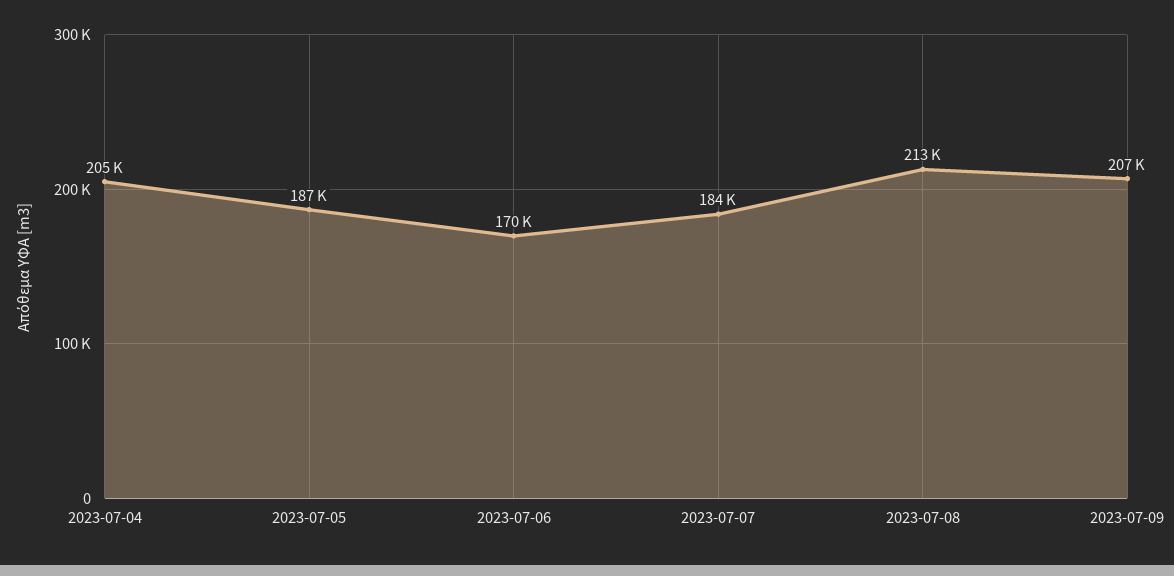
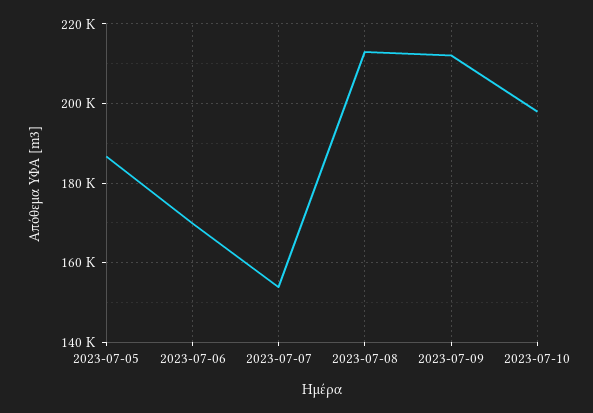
2023-07-04: 205000 -> none
2023-07-07: 184000 -> 154000
2023-07-09: 207000 -> 212000
2023-07-10: none -> 198000

